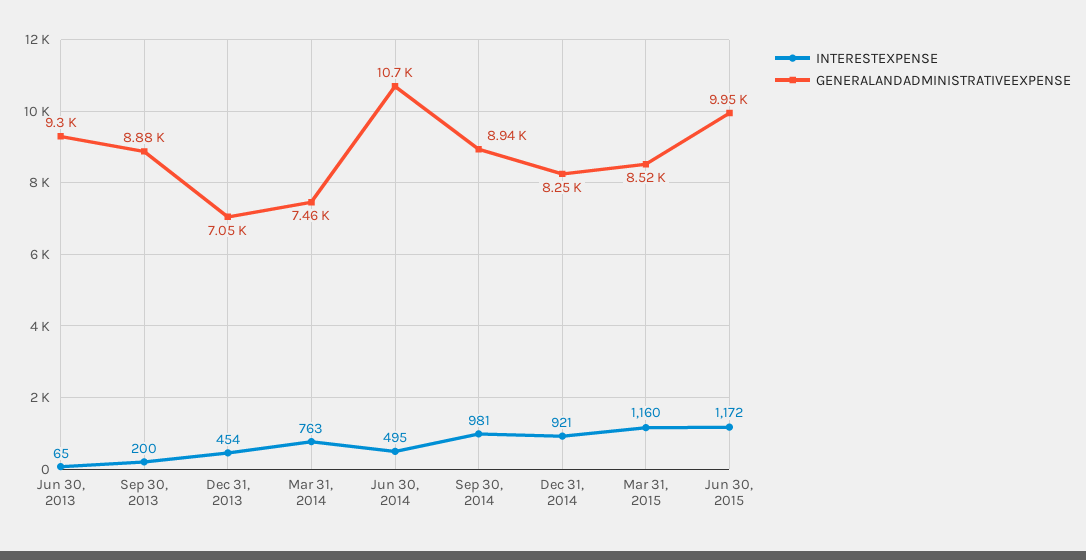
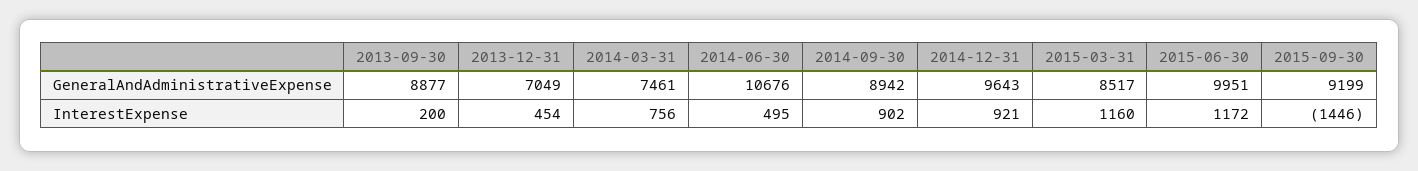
INTERESTEXPENSE, Jun 30, 2013: 65 -> none
GENERALANDADMINISTRATIVEEXPENSE, Jun 30, 2013: 9300 -> none
INTERESTEXPENSE, Mar 31, 2014: 763 -> 756
INTERESTEXPENSE, Sep 30, 2014: 981 -> 902
GENERALANDADMINISTRATIVEEXPENSE, Dec 31, 2014: 8250 -> 9643
GENERALANDADMINISTRATIVEEXPENSE, 2015-09-30: none -> 9199
INTERESTEXPENSE, 2015-09-30: none -> -1446

